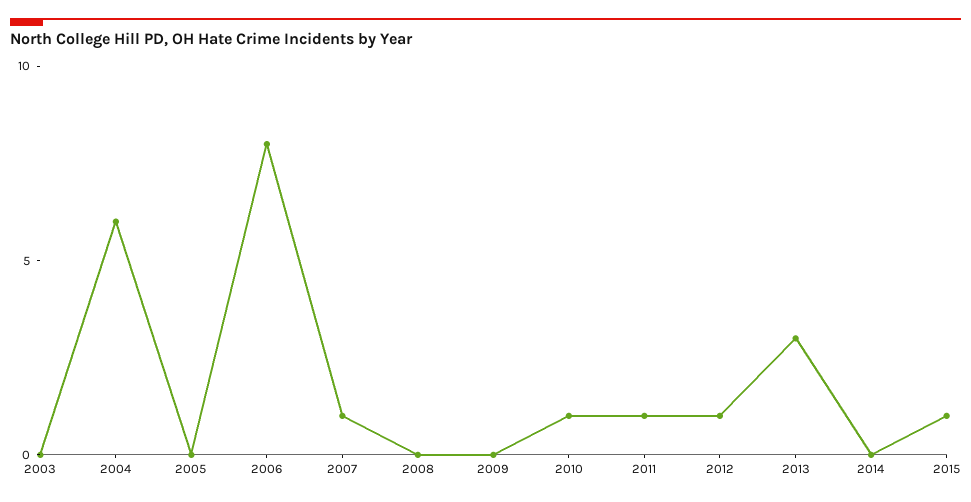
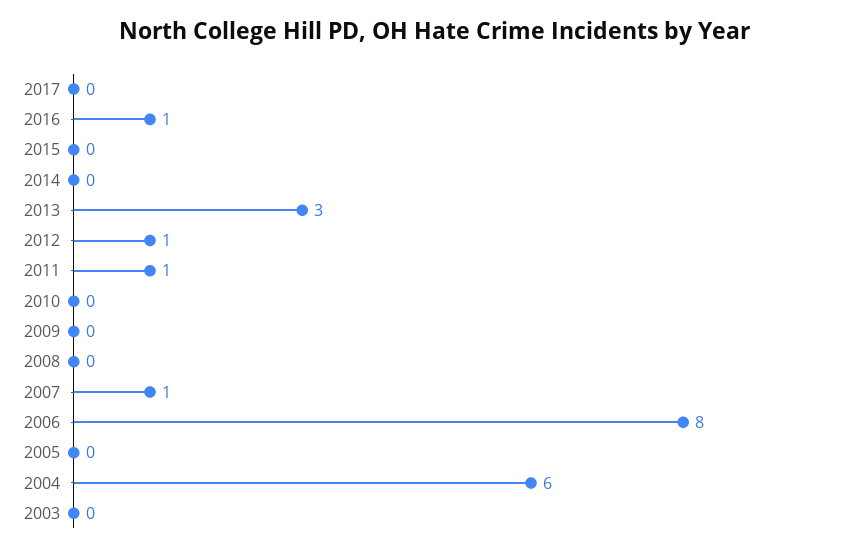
2010: 1 -> 0
2015: 1 -> 0
2017: none -> 0
2016: none -> 1

